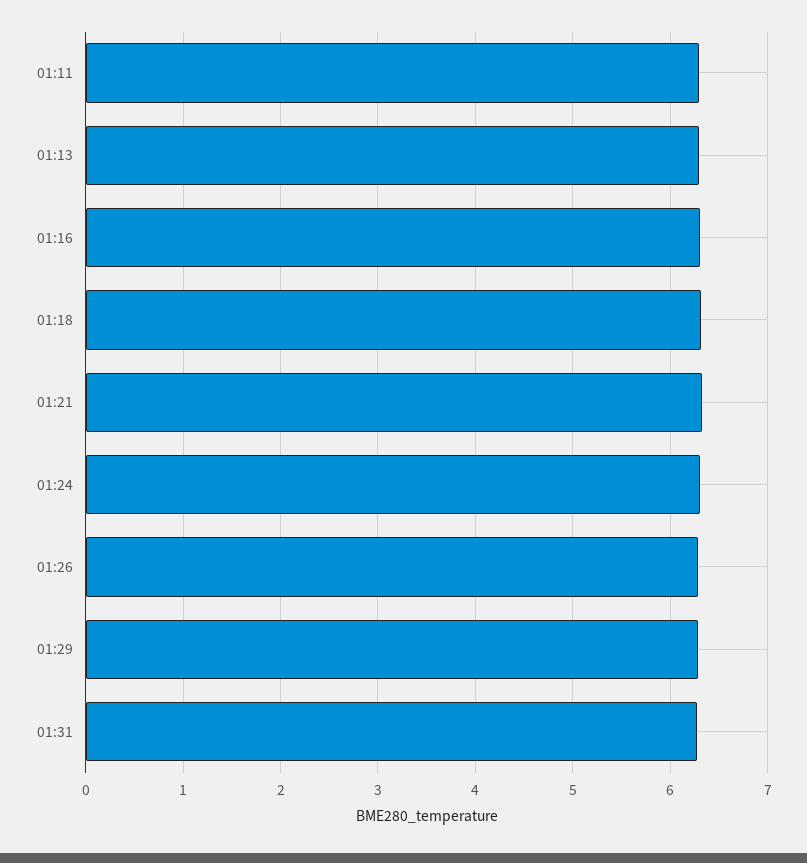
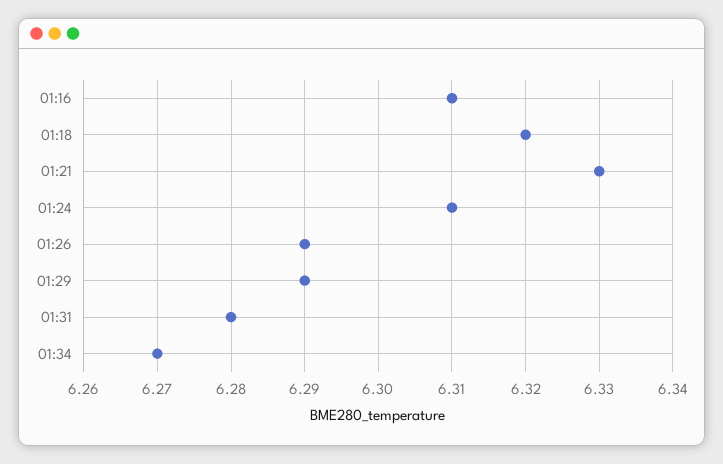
01:11: 6.3 -> none
01:13: 6.3 -> none
01:34: none -> 6.27

